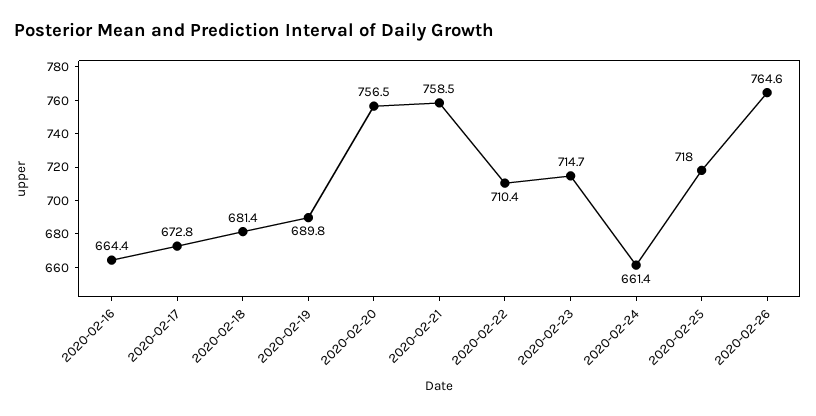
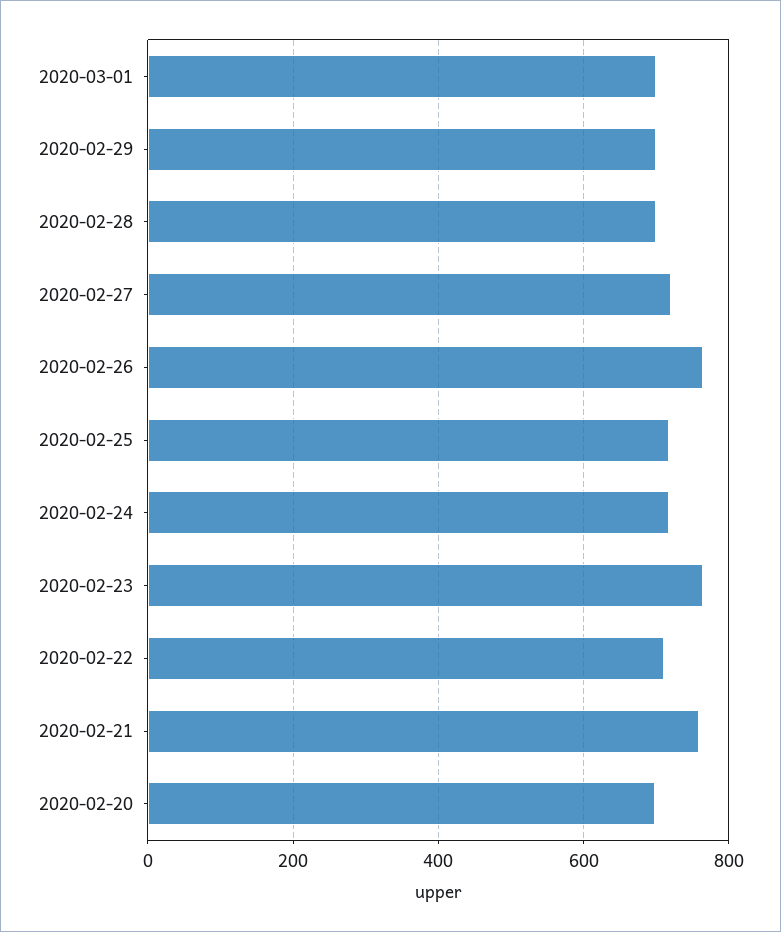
2020-02-16: 664.4 -> none
2020-02-17: 672.8 -> none
2020-02-18: 681.4 -> none
2020-02-19: 689.8 -> none
2020-02-20: 756.5 -> 700
2020-02-23: 714.7 -> 760
2020-02-24: 661.4 -> 720
2020-03-01: none -> 700
2020-02-29: none -> 700
2020-02-28: none -> 700
2020-02-27: none -> 720

